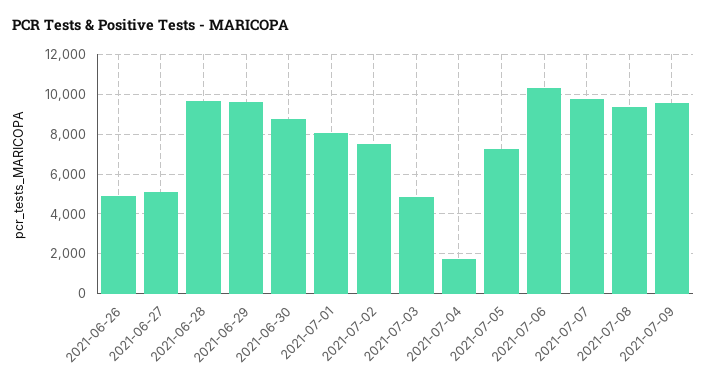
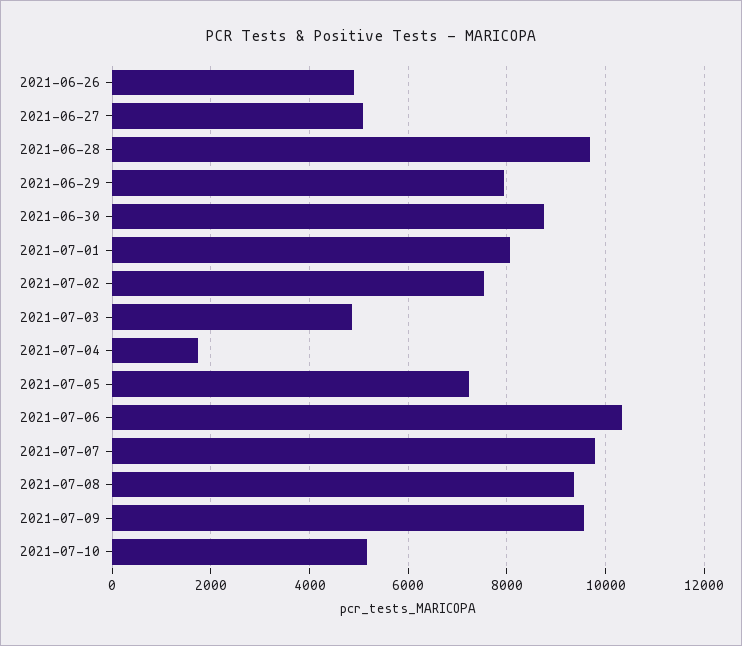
2021-06-29: 9500 -> 8000
2021-07-10: none -> 5200

